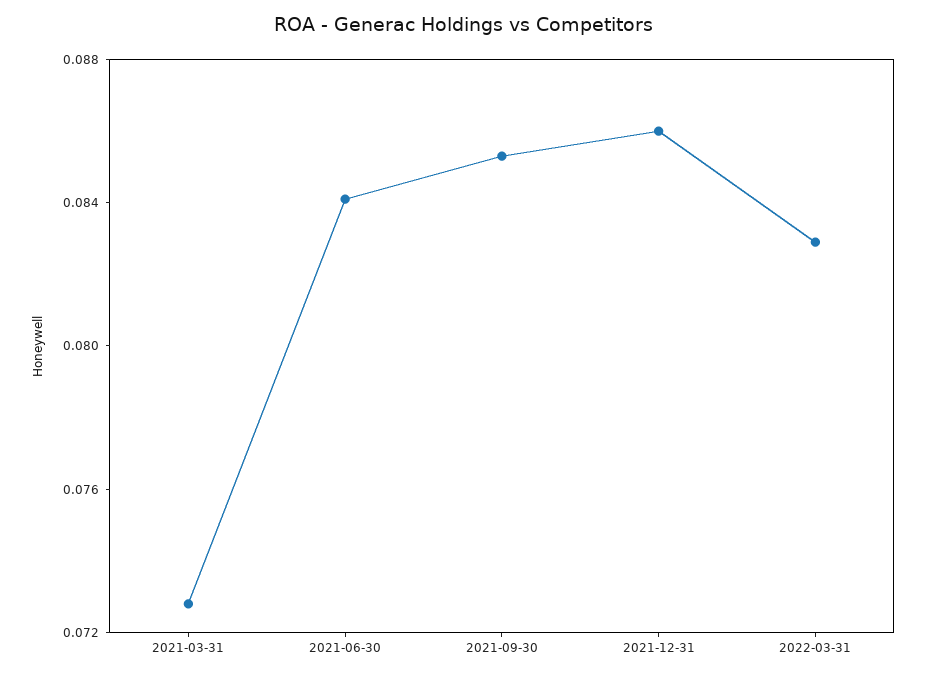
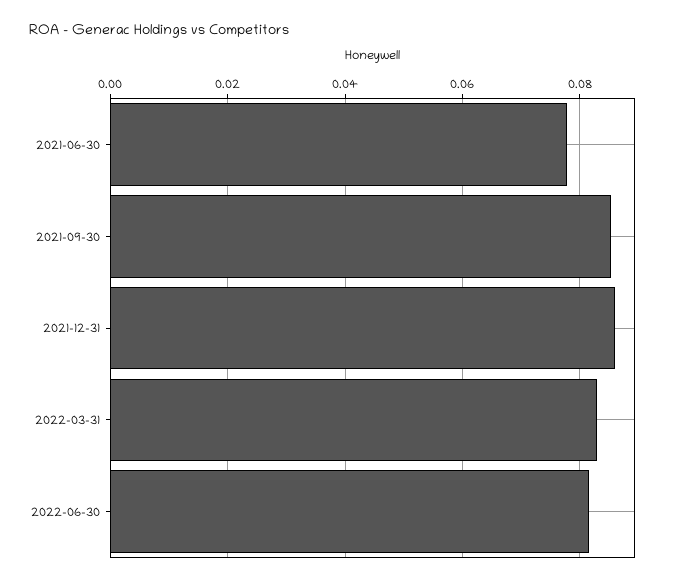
2021-03-31: 0.073 -> none
2021-06-30: 0.084 -> 0.078
2022-06-30: none -> 0.082

